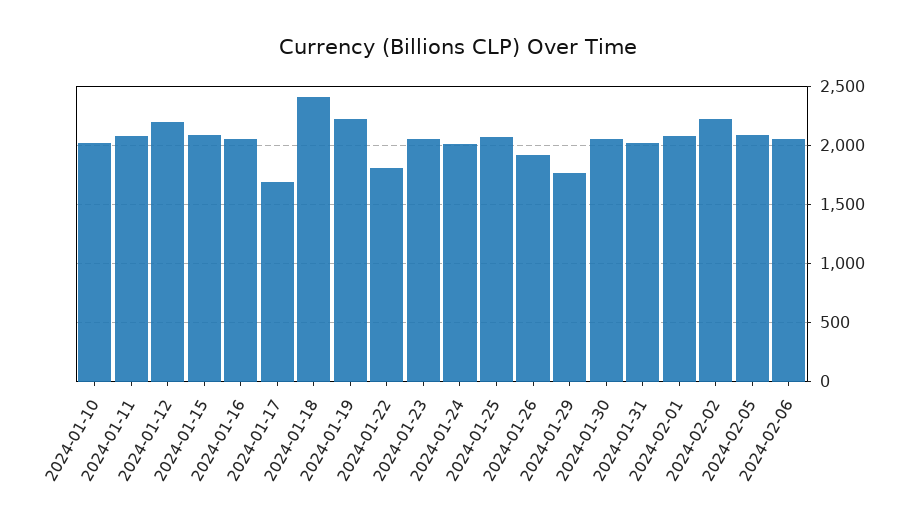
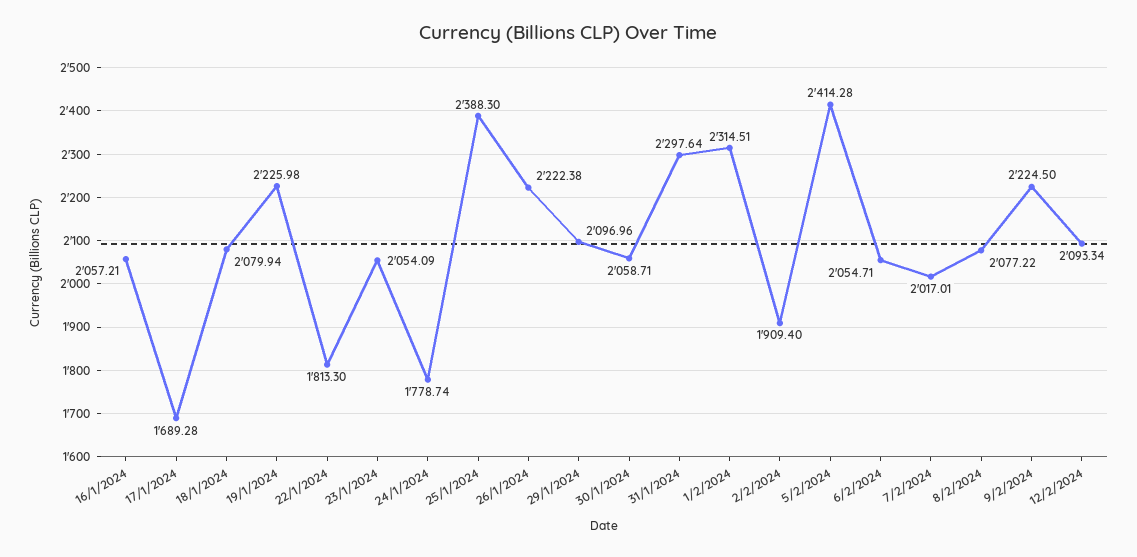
2024-01-10: 2000 -> none
2024-01-11: 2100 -> none
2024-01-12: 2200 -> none
2024-01-15: 2100 -> none
2024-01-18: 2400 -> 2079.94
2024-01-24: 2000 -> 1778.74
2024-01-25: 2100 -> 2388.3
2024-01-26: 1900 -> 2222.38
2024-01-29: 1800 -> 2096.96
2024-01-31: 2000 -> 2297.64
2024-02-01: 2100 -> 2314.51
2024-02-02: 2200 -> 1909.4
2024-02-05: 2100 -> 2414.28
7/2/2024: none -> 2017.01
8/2/2024: none -> 2077.22
9/2/2024: none -> 2224.5
12/2/2024: none -> 2093.34

